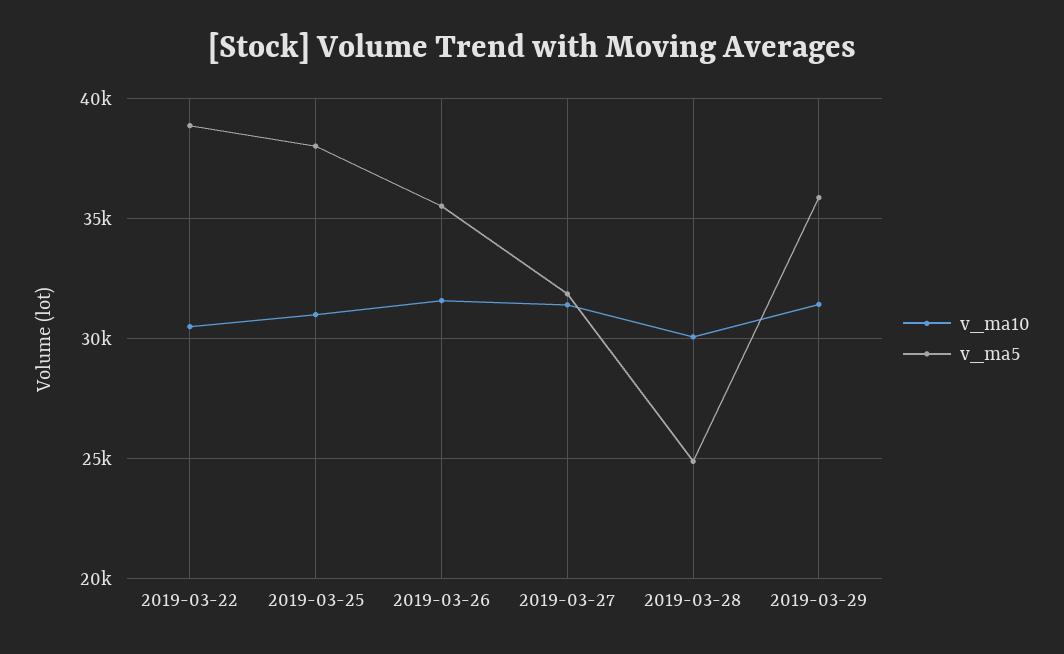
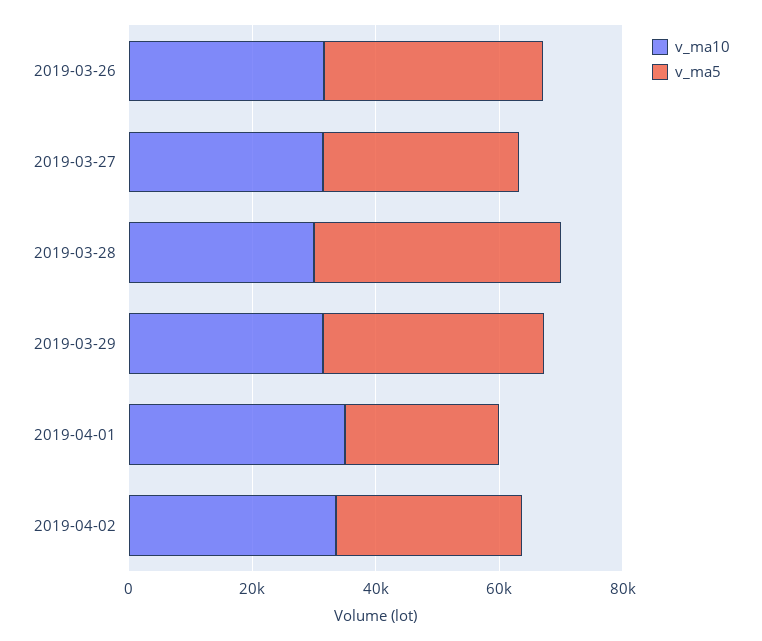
v_ma10, 2019-03-22: 30500 -> none
v_ma5, 2019-03-22: 39000 -> none
v_ma10, 2019-03-25: 31000 -> none
v_ma5, 2019-03-25: 38000 -> none
v_ma5, 2019-03-28: 25000 -> 40000
v_ma10, 2019-04-01: none -> 35000
v_ma5, 2019-04-01: none -> 25000
v_ma10, 2019-04-02: none -> 35000
v_ma5, 2019-04-02: none -> 30000

